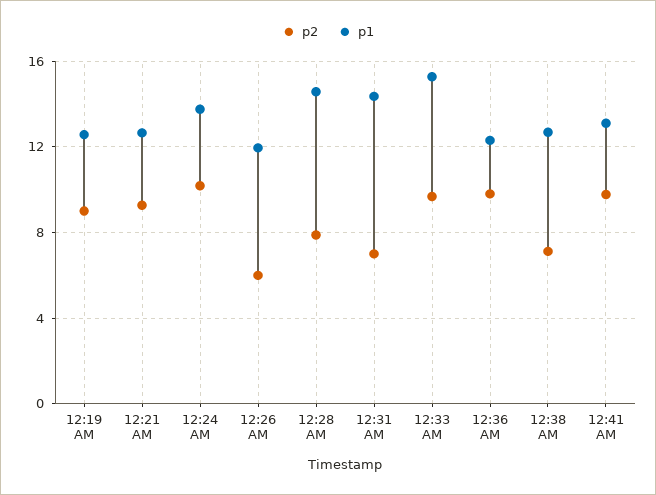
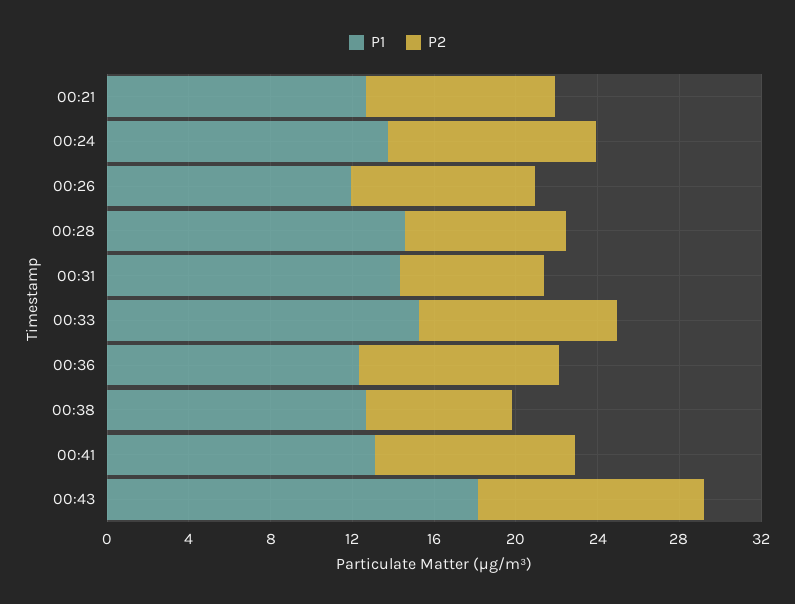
p2, 12:19 AM: 9 -> none
p1, 12:19 AM: 12.5 -> none
p2, 12:26 AM: 6 -> 9
p1, 00:43: none -> 18
p2, 00:43: none -> 11

